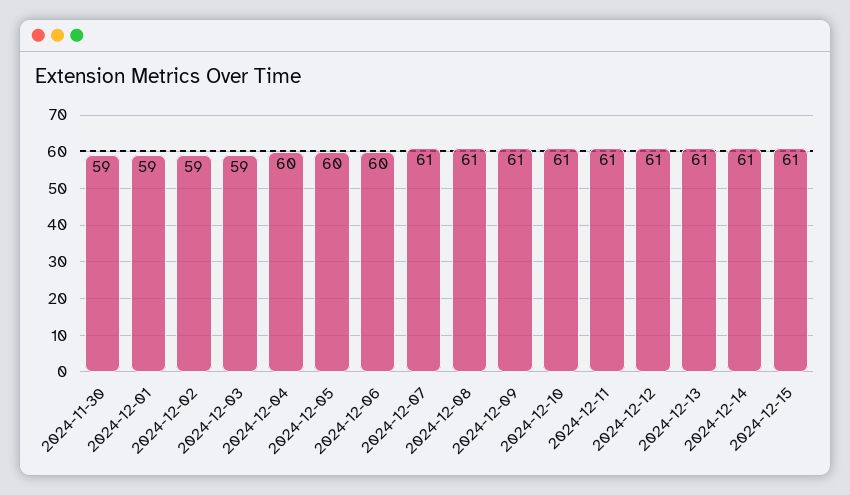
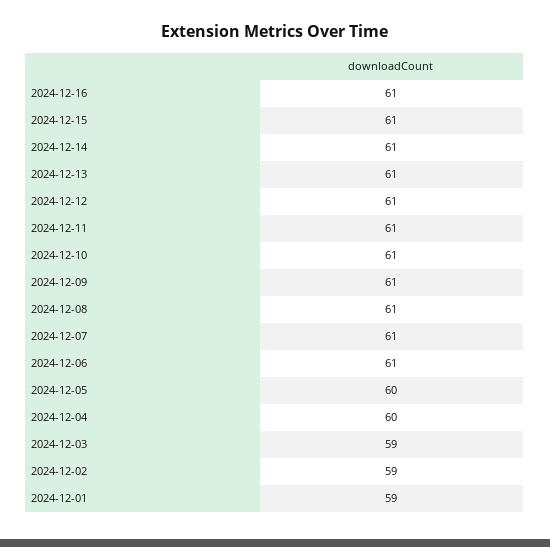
2024-11-30: 59 -> none
2024-12-06: 60 -> 61
2024-12-16: none -> 61

